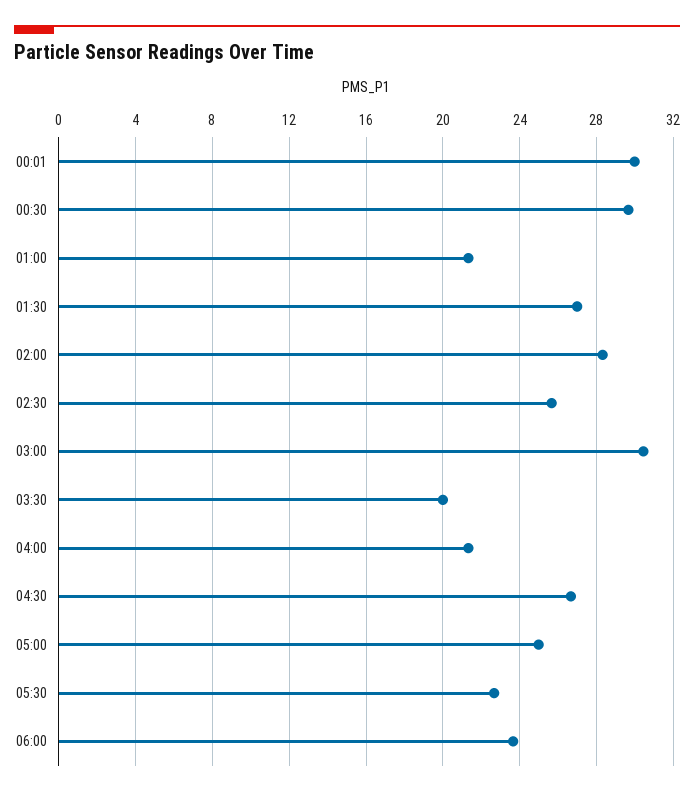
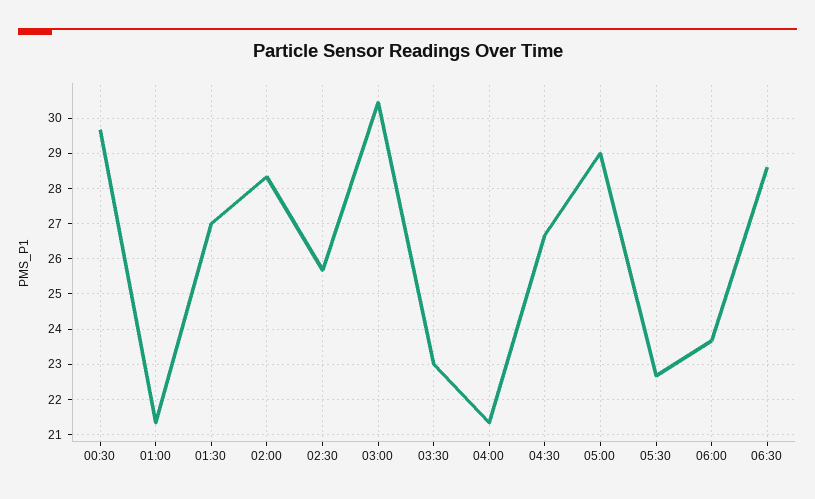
00:01: 30 -> none
03:30: 20 -> 23
05:00: 25 -> 29
06:30: none -> 28.6

